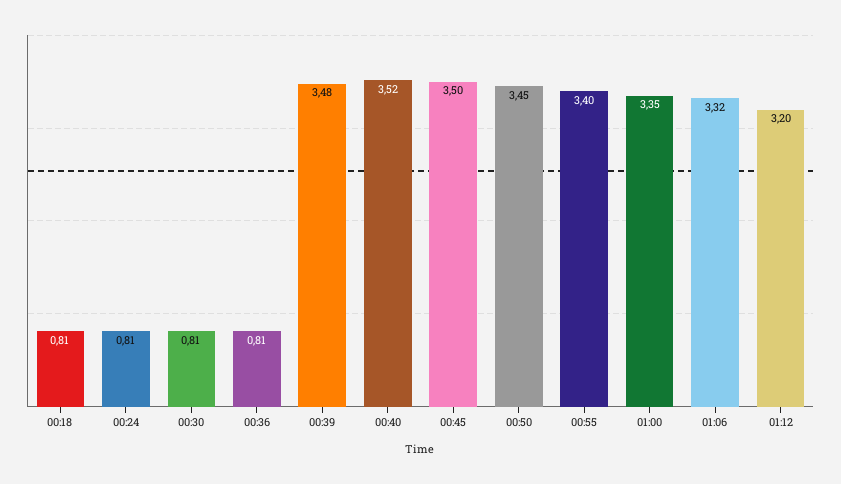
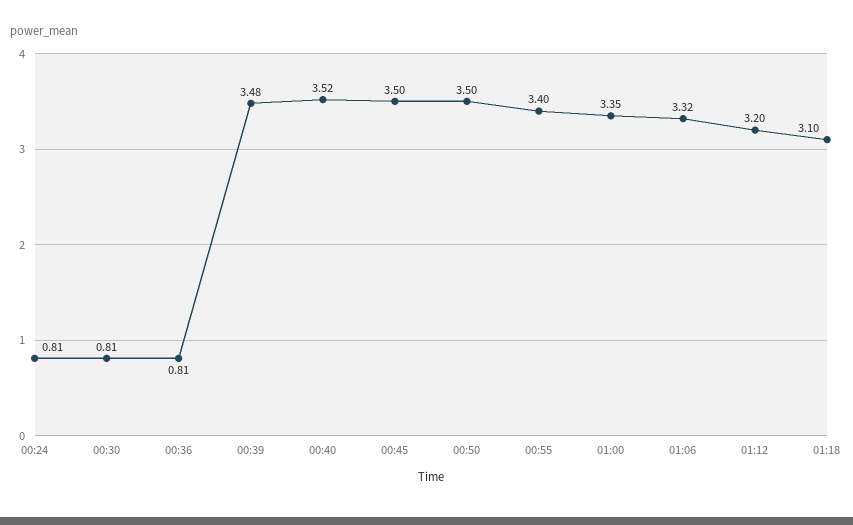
00:18: 0.81 -> none
00:50: 3.45 -> 3.5
01:18: none -> 3.1

